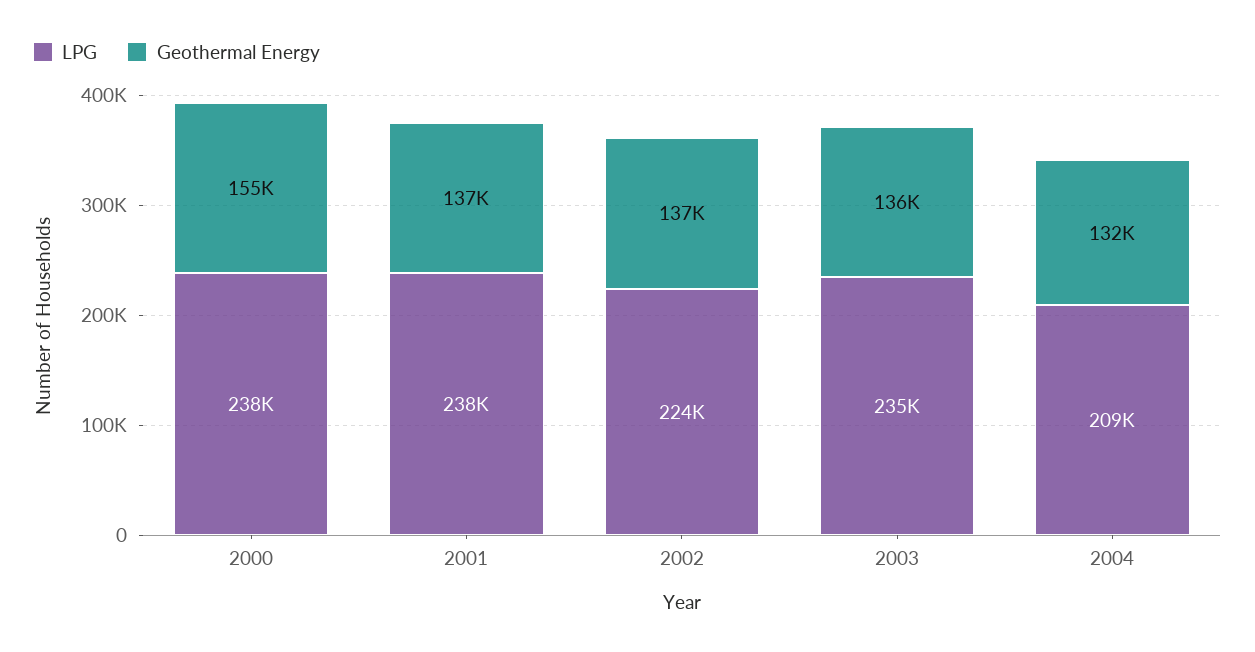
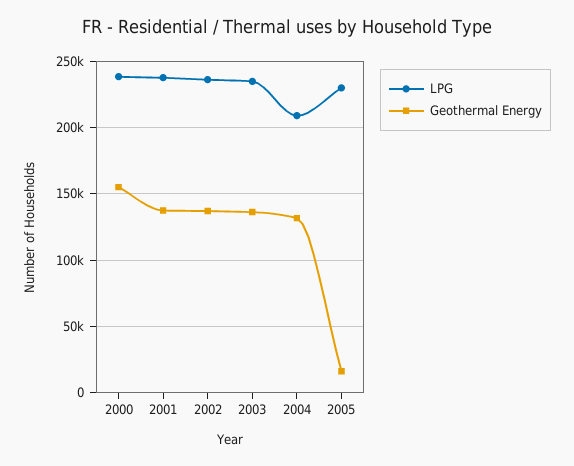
LPG, 2002: 224000 -> 235000
LPG, 2005: none -> 230000
Geothermal Energy, 2005: none -> 15000

